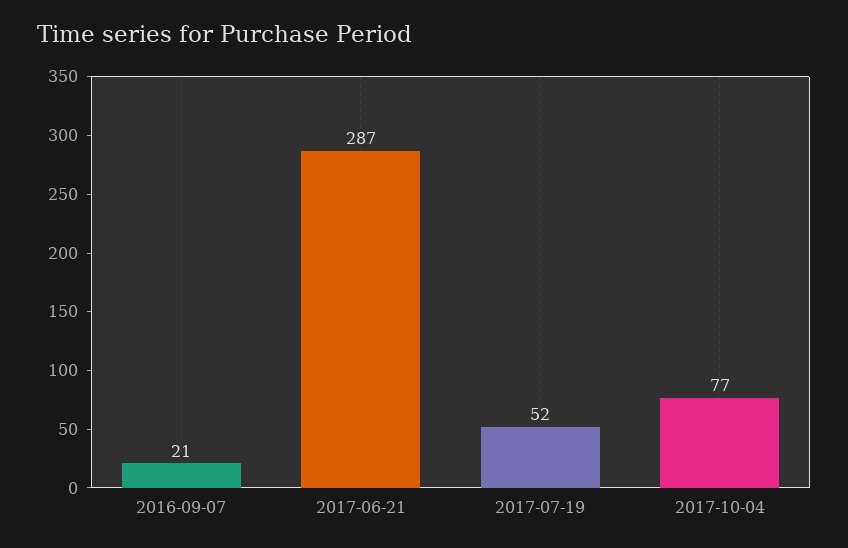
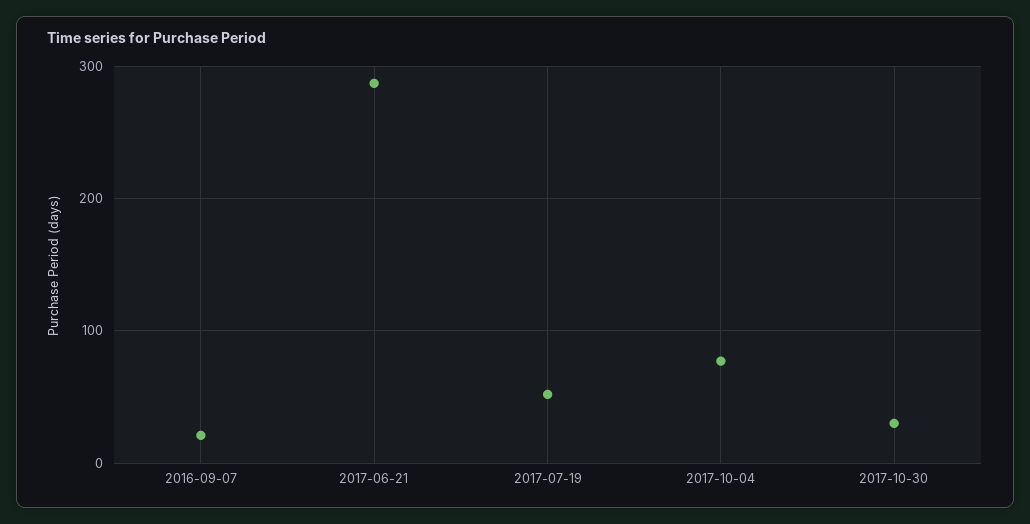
2017-10-30: none -> 30

